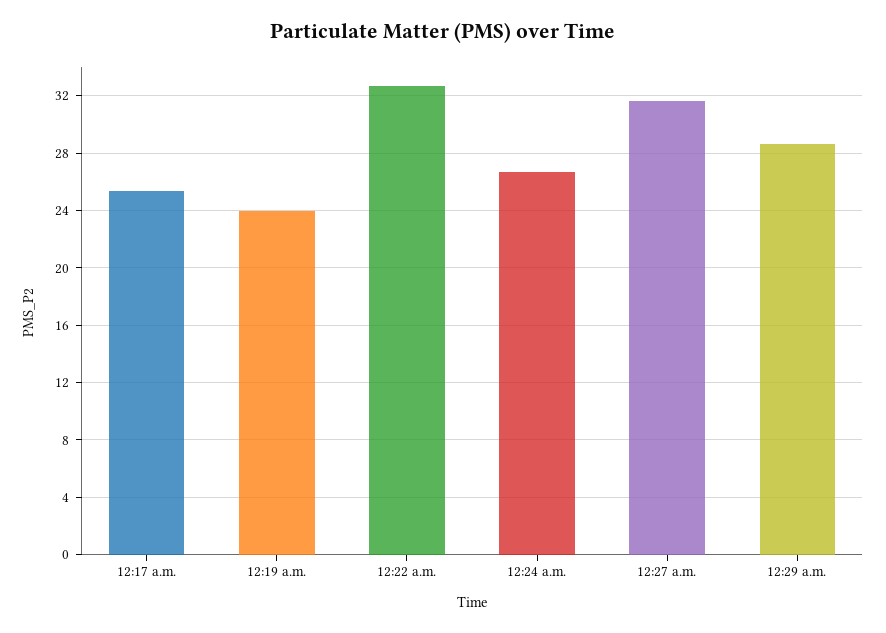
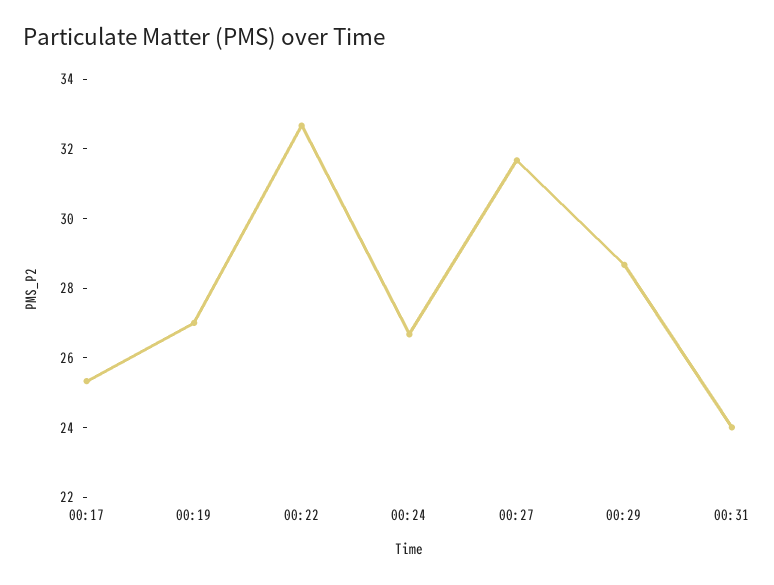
12:19 a.m.: 24 -> 27
00:31: none -> 24

